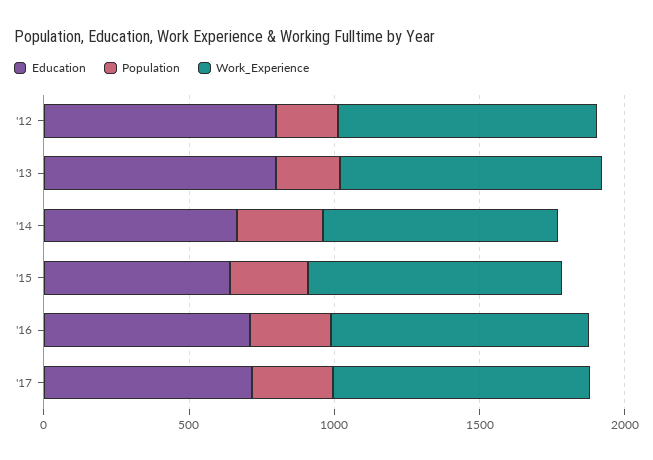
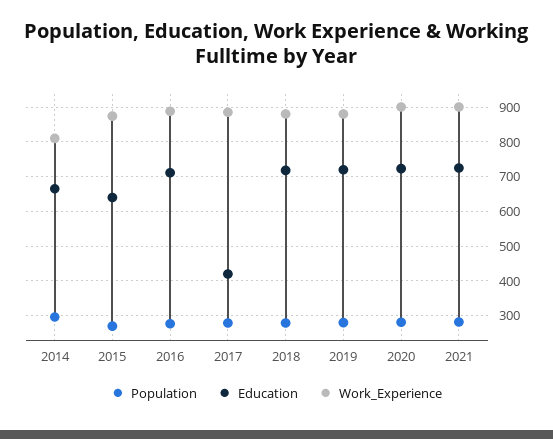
Education, '12: 800 -> none
Population, '12: 200 -> none
Work_Experience, '12: 900 -> none
Education, '13: 800 -> none
Population, '13: 200 -> none
Work_Experience, '13: 900 -> none
Education, '17: 700 -> 420
Population, 2018: none -> 280
Education, 2018: none -> 720
Work_Experience, 2018: none -> 880
Population, 2019: none -> 280
Education, 2019: none -> 720
Work_Experience, 2019: none -> 880
Population, 2020: none -> 280
Education, 2020: none -> 720
Work_Experience, 2020: none -> 900
Population, 2021: none -> 280
Education, 2021: none -> 720
Work_Experience, 2021: none -> 900

